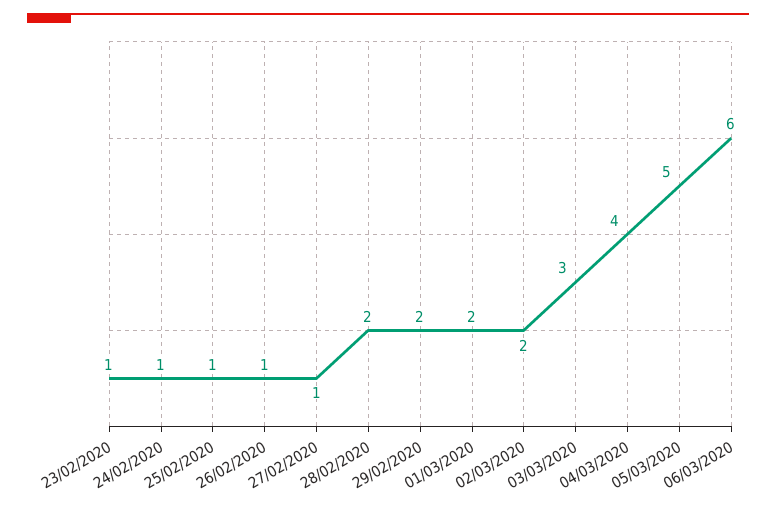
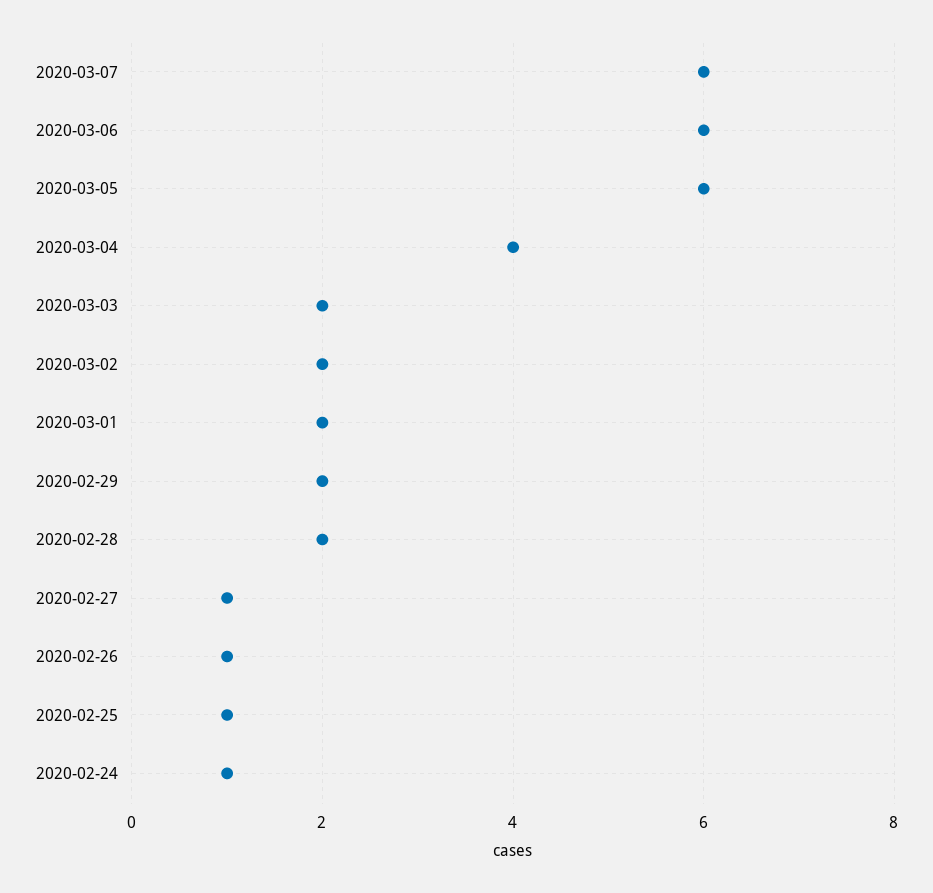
23/02/2020: 1 -> none
03/03/2020: 3 -> 2
05/03/2020: 5 -> 6
2020-03-07: none -> 6

